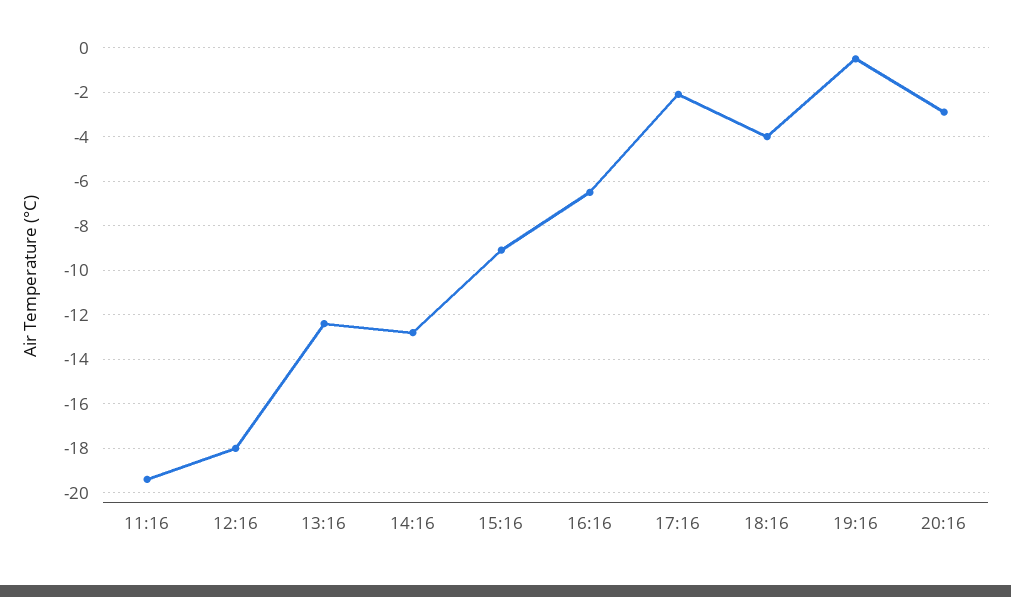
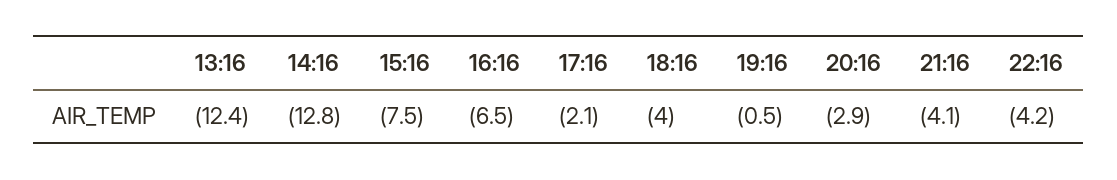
11:16: -19.5 -> none
12:16: -18 -> none
15:16: -9 -> -7.5
21:16: none -> -4.1
22:16: none -> -4.2

